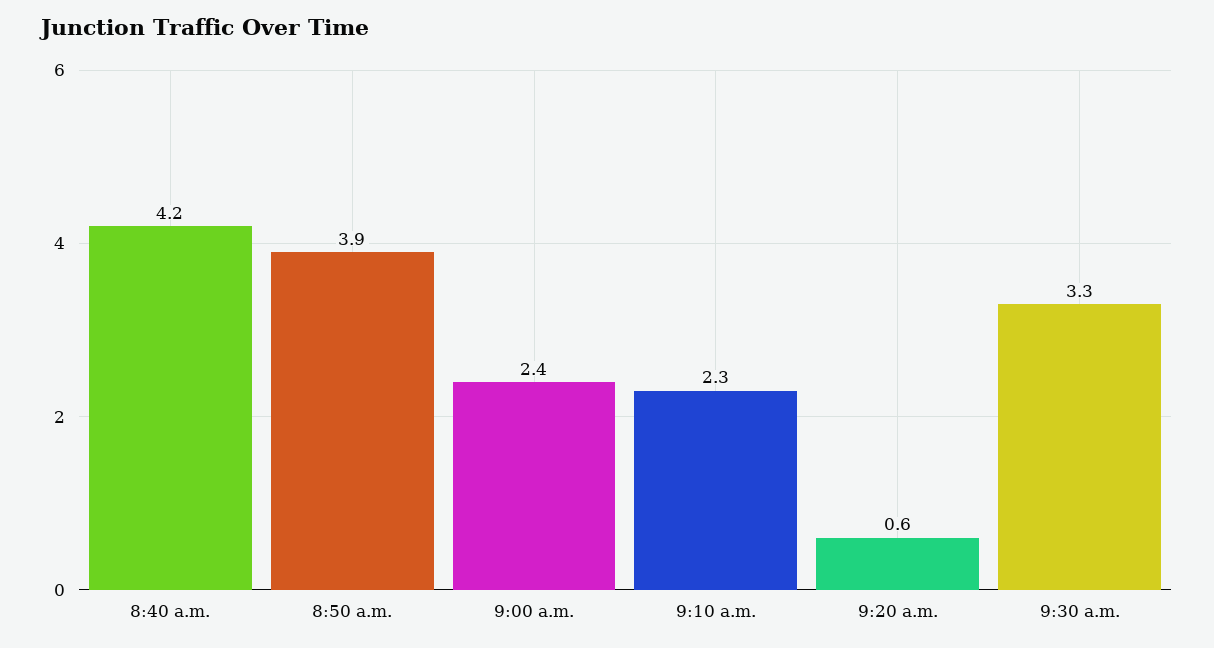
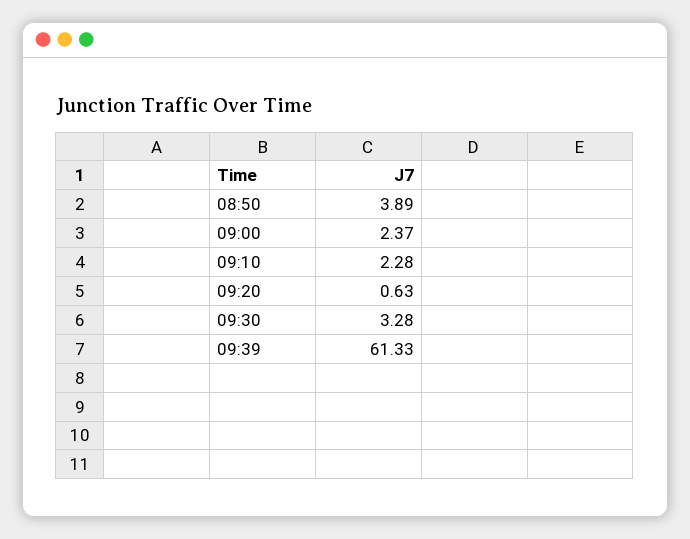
8:40 a.m.: 4.2 -> none
09:39: none -> 61.33

